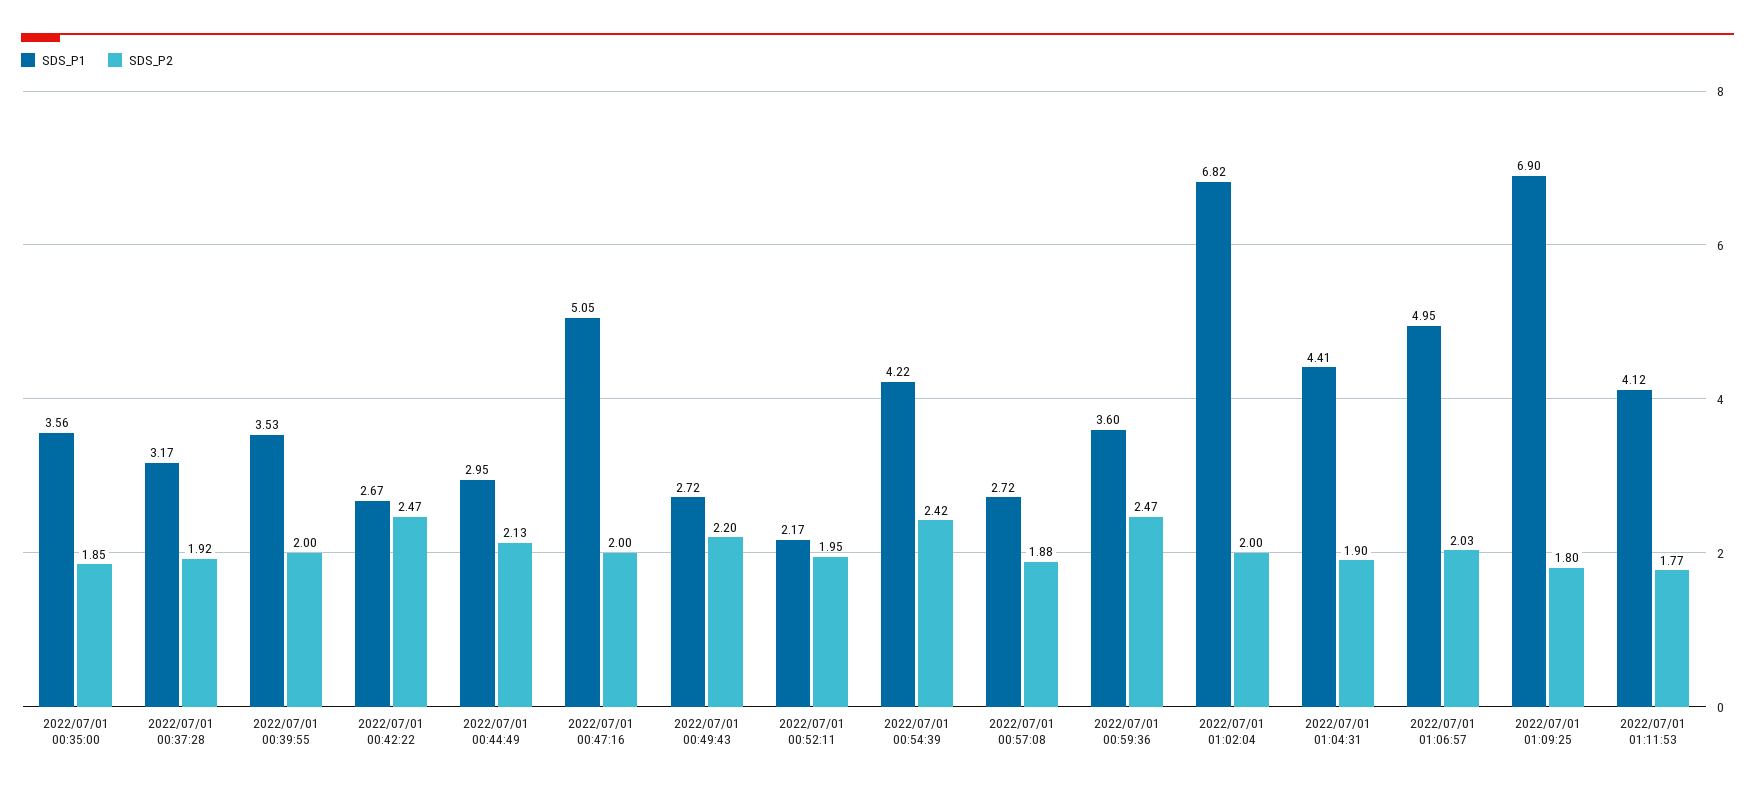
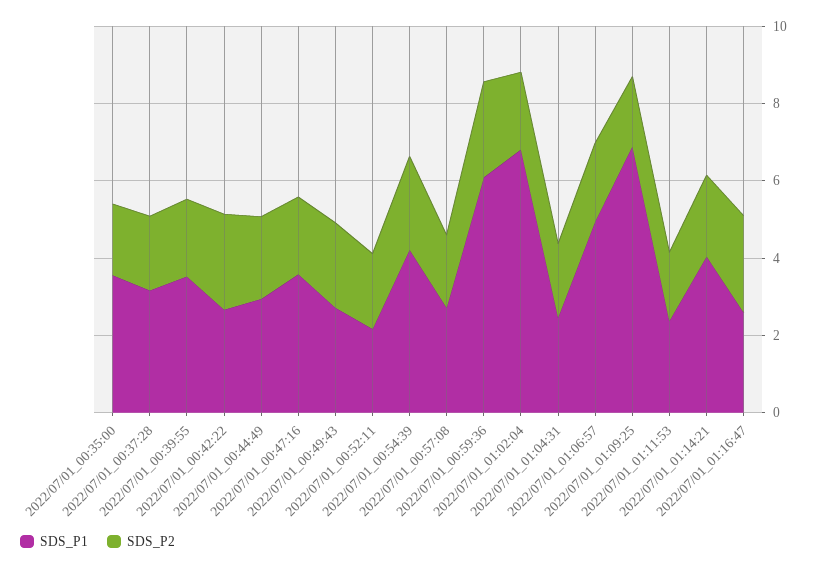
SDS_P1, 2022/07/01 00:47:16: 5.05 -> 3.5
SDS_P1, 2022/07/01 00:59:36: 3.6 -> 6
SDS_P1, 2022/07/01 01:04:31: 4.41 -> 2.5
SDS_P1, 2022/07/01 01:11:53: 4.12 -> 2.5
SDS_P1, 2022/07/01_01:14:21: none -> 4
SDS_P2, 2022/07/01_01:14:21: none -> 2
SDS_P1, 2022/07/01_01:16:47: none -> 2.5
SDS_P2, 2022/07/01_01:16:47: none -> 2.5

